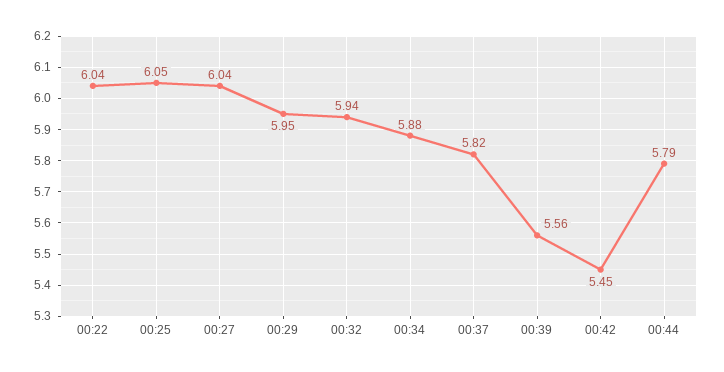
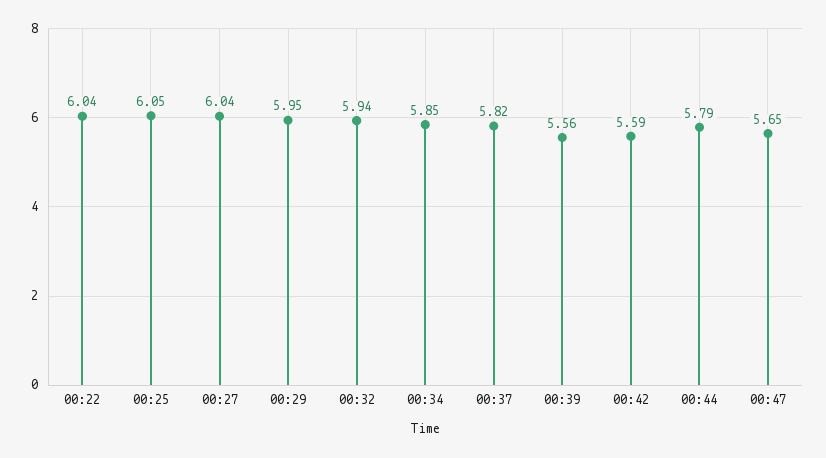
00:34: 5.88 -> 5.85
00:42: 5.45 -> 5.59
00:47: none -> 5.65

